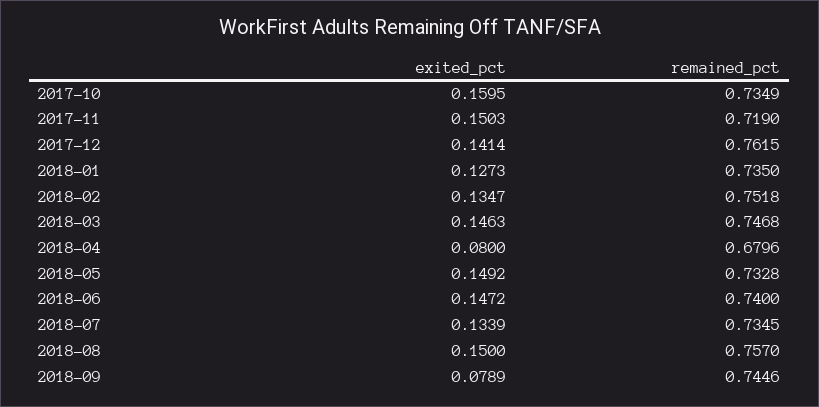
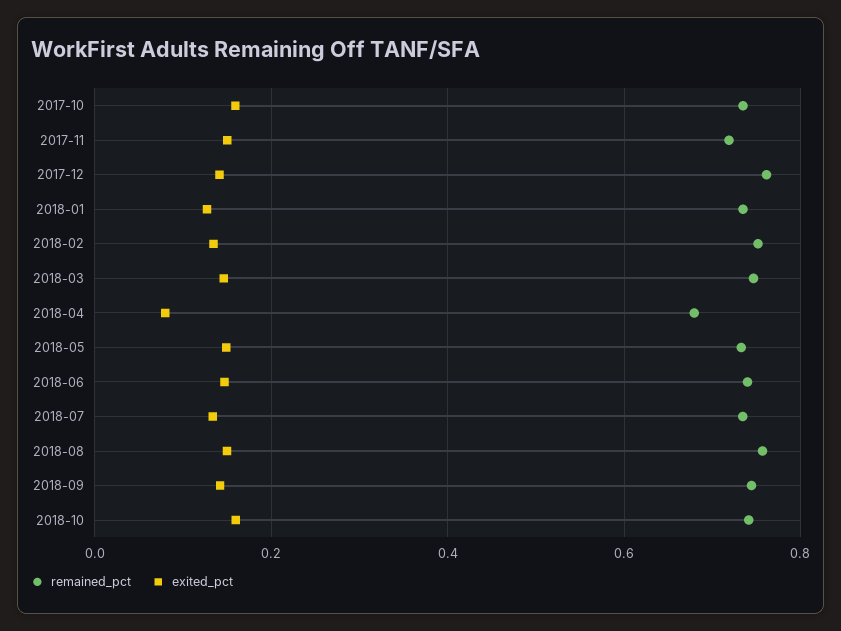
exited_pct, 2018-09: 0.0789 -> 0.14
remained_pct, 2018-10: none -> 0.74
exited_pct, 2018-10: none -> 0.16

